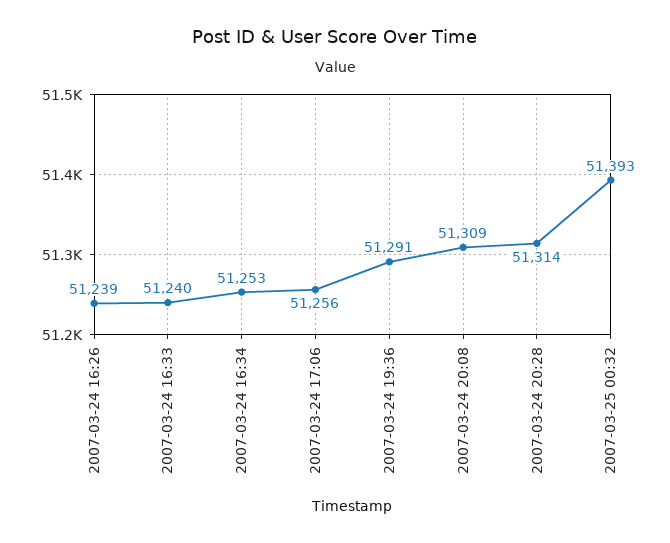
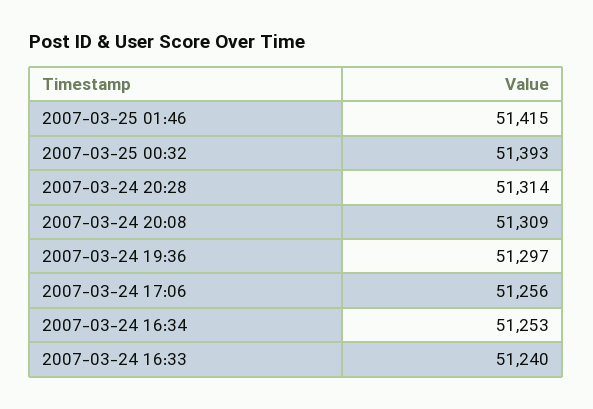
2007-03-24 16:26: 51239 -> none
2007-03-24 19:36: 51291 -> 51297
2007-03-25 01:46: none -> 51415

